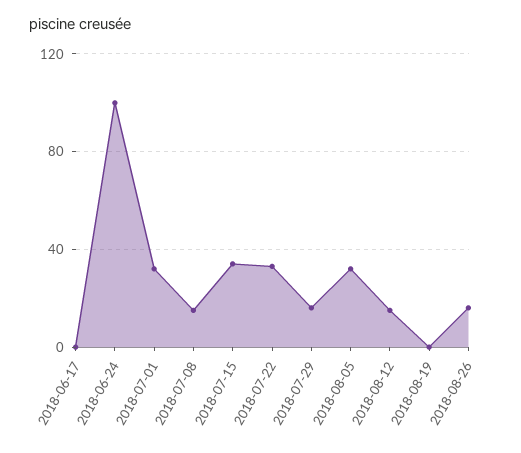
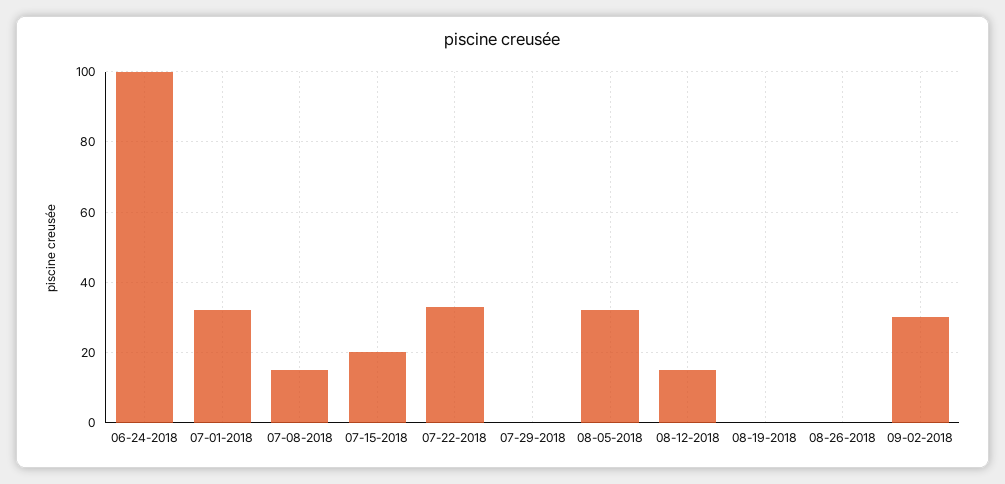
2018-06-17: 0 -> none
2018-07-15: 35 -> 20
2018-07-29: 15 -> 0
2018-08-26: 15 -> 0
09-02-2018: none -> 30

